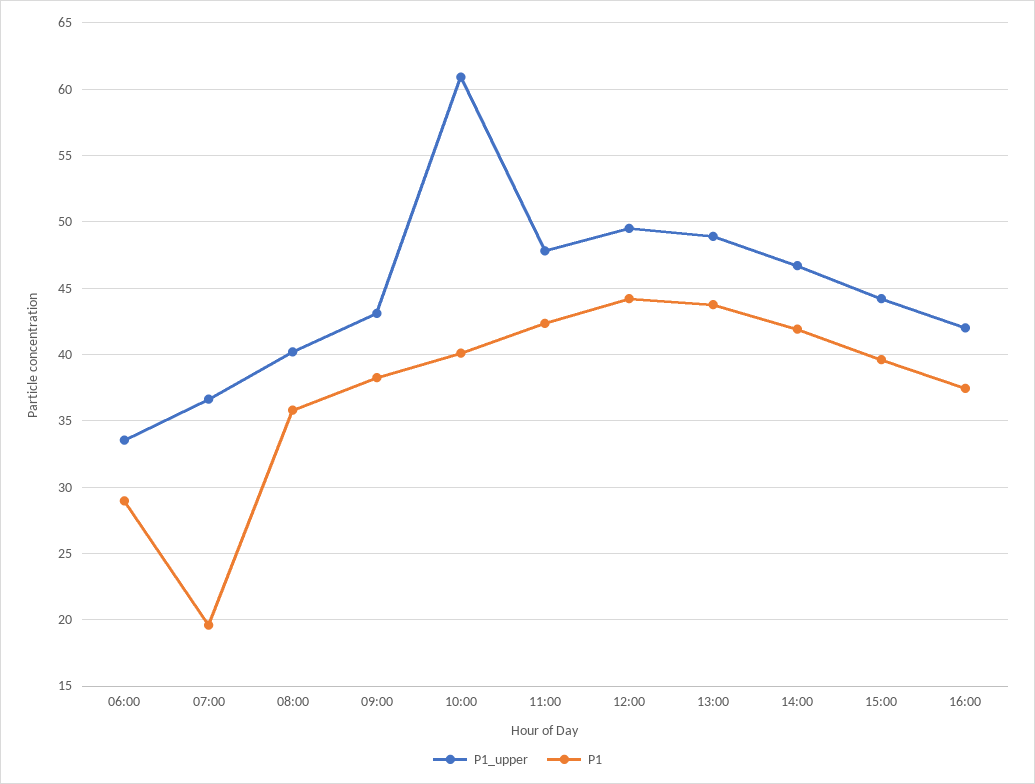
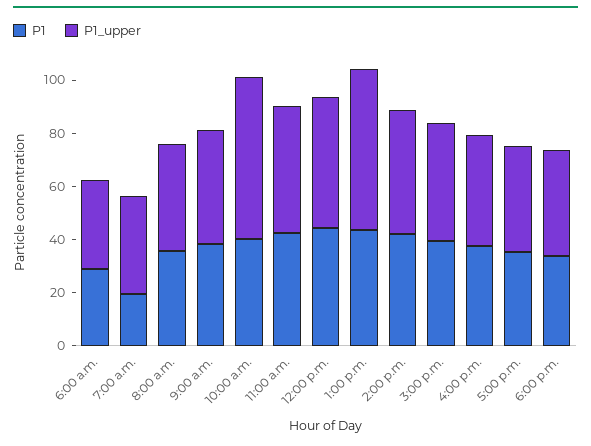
P1_upper, 13:00: 49 -> 60
P1, 5:00 p.m.: none -> 35
P1_upper, 5:00 p.m.: none -> 40
P1, 6:00 p.m.: none -> 35
P1_upper, 6:00 p.m.: none -> 40

